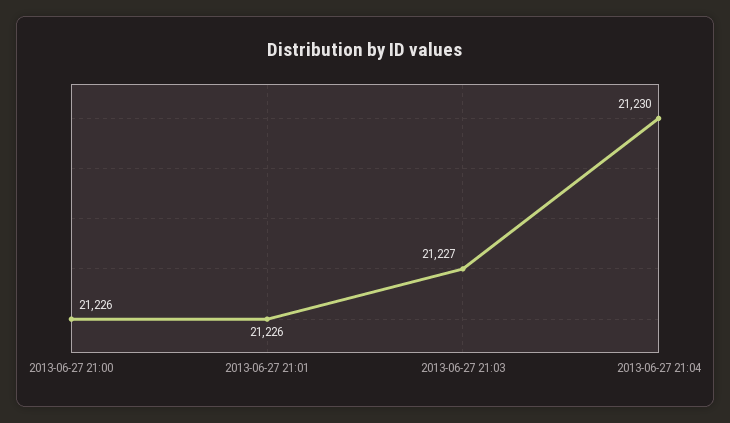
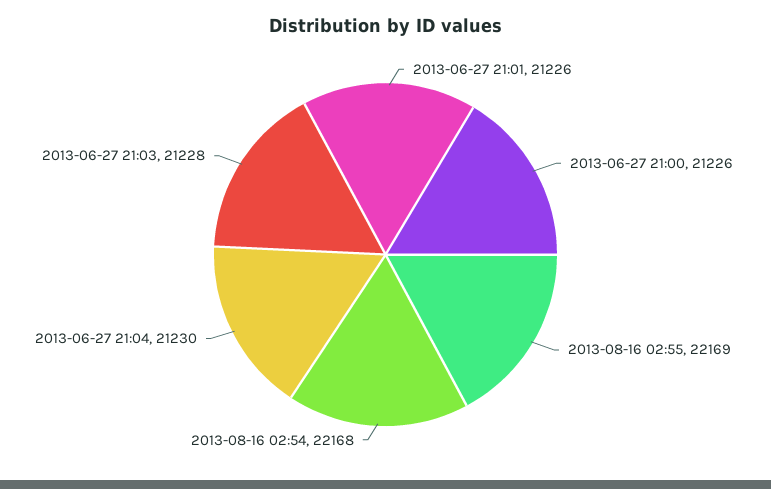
2013-06-27 21:03: 21227 -> 21228
2013-08-16 02:55: none -> 22169
2013-08-16 02:54: none -> 22168

